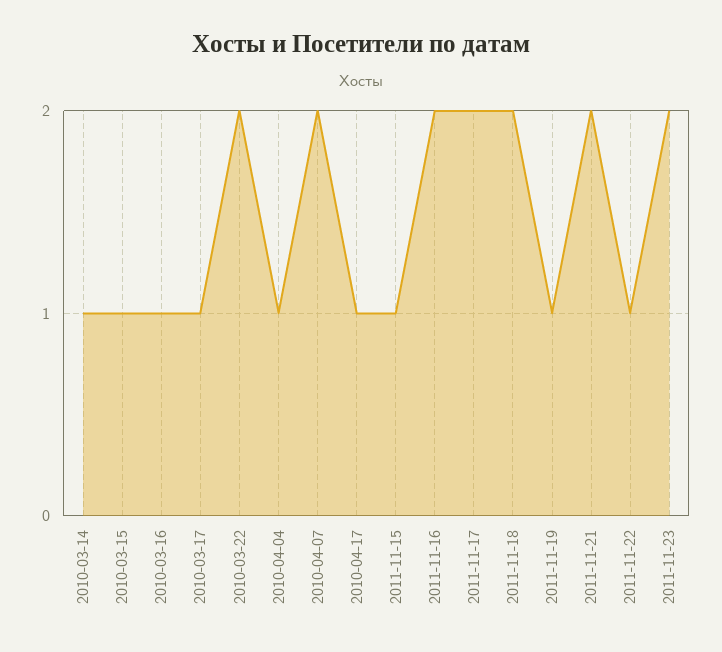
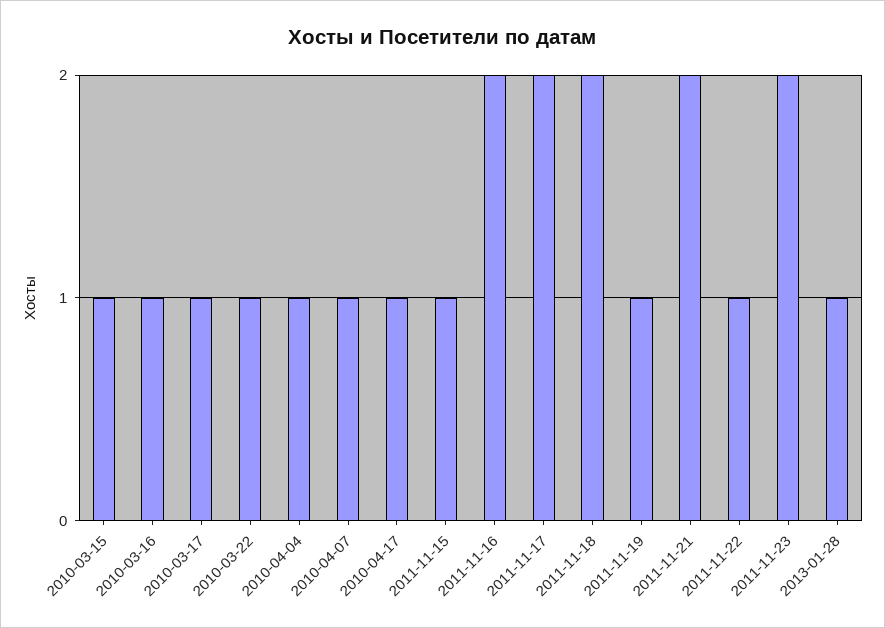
2010-03-14: 1 -> none
2010-03-22: 2 -> 1
2010-04-07: 2 -> 1
2013-01-28: none -> 1

